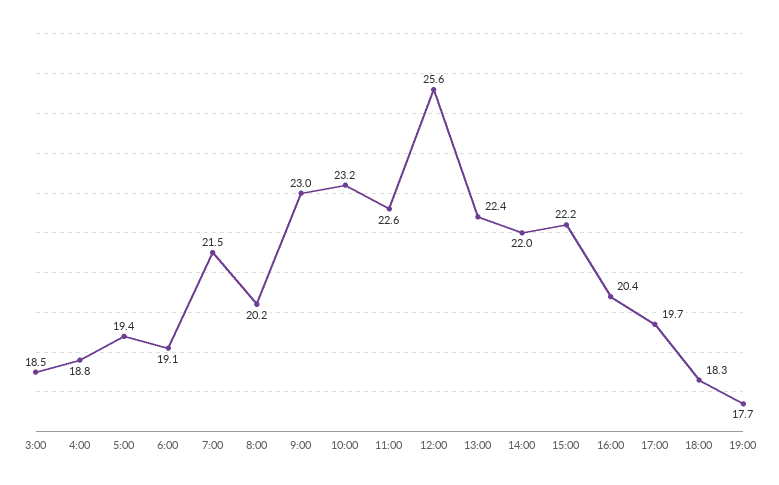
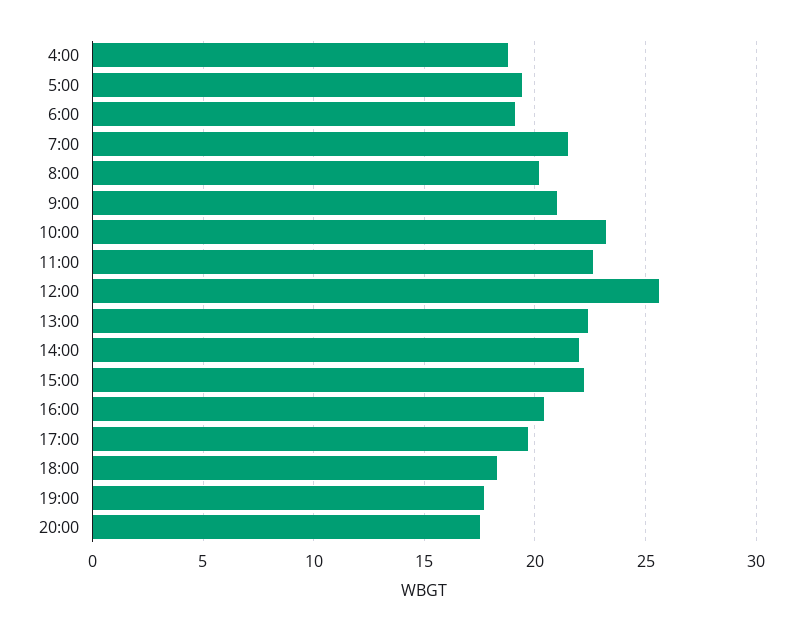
3:00: 18.5 -> none
9:00: 23 -> 21
20:00: none -> 17.5

